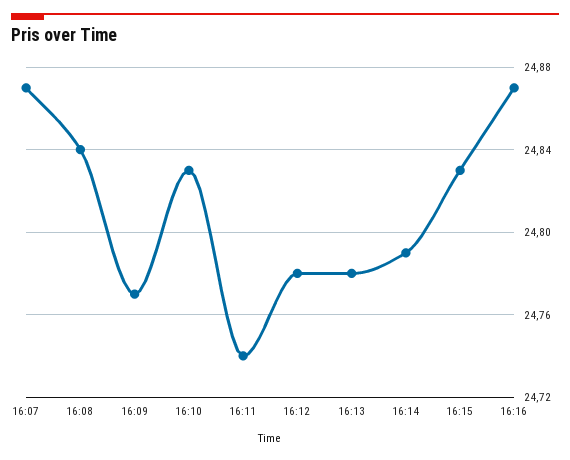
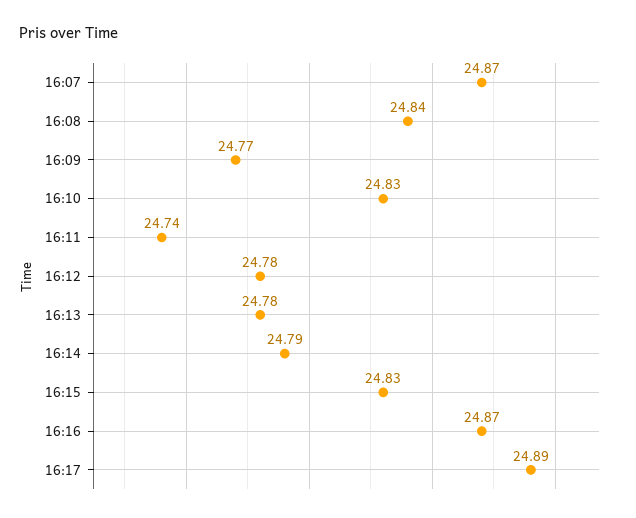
16:17: none -> 24.89

